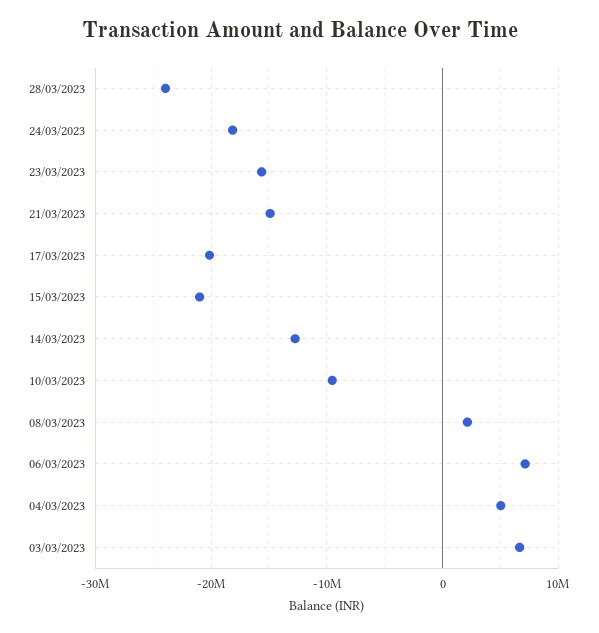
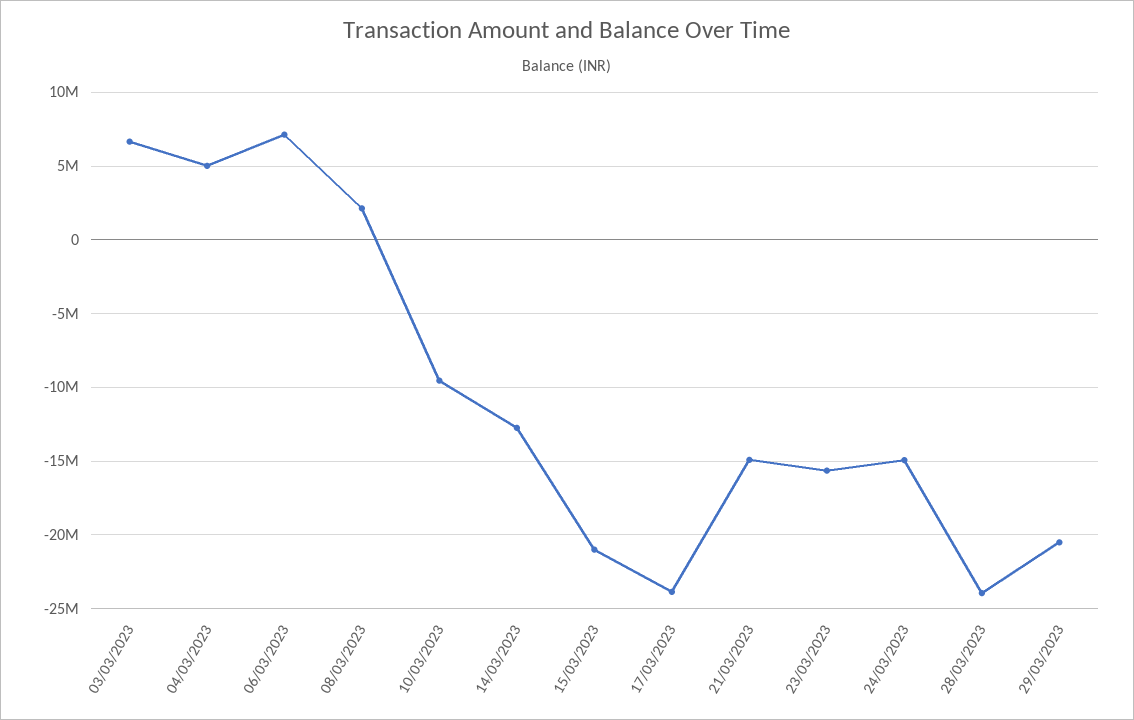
24/03/2023: -18000000 -> -15000000
17/03/2023: -20000000 -> -24000000
29/03/2023: none -> -20500000

